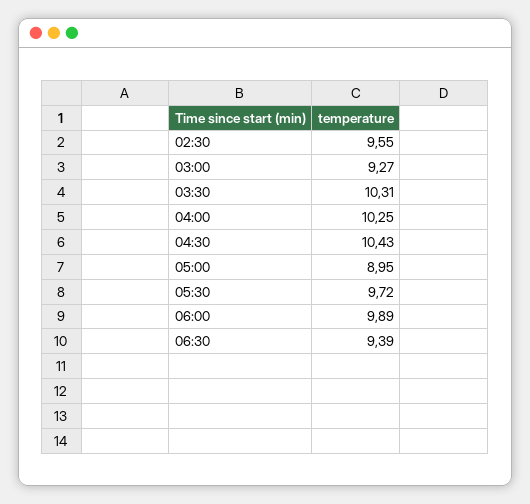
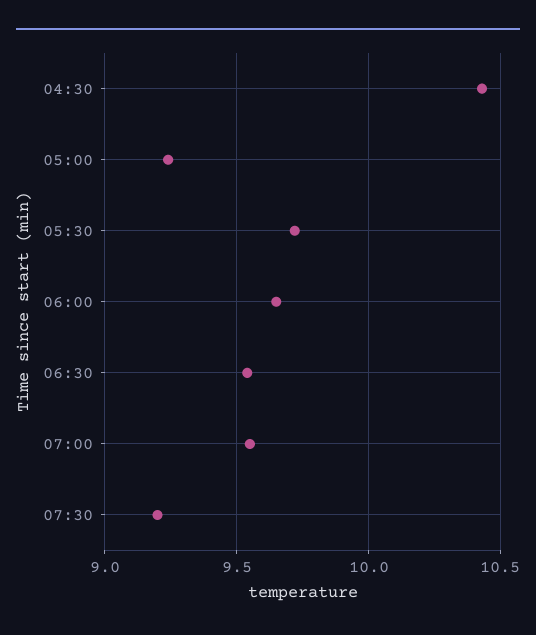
02:30: 9.55 -> none
03:00: 9.27 -> none
03:30: 10.31 -> none
04:00: 10.25 -> none
05:00: 8.95 -> 9.25
06:00: 9.89 -> 9.65
06:30: 9.39 -> 9.55
07:00: none -> 9.55
07:30: none -> 9.2

